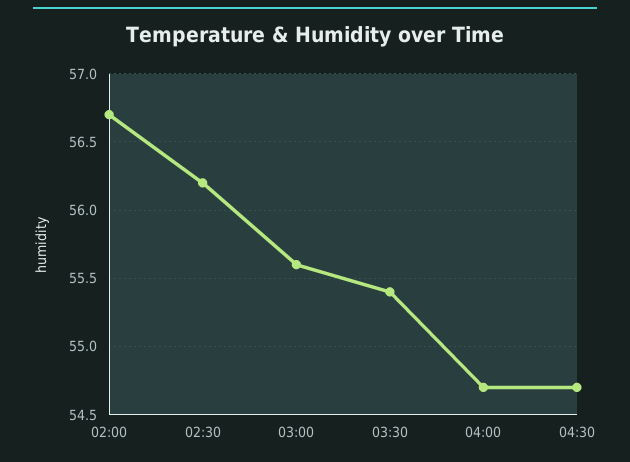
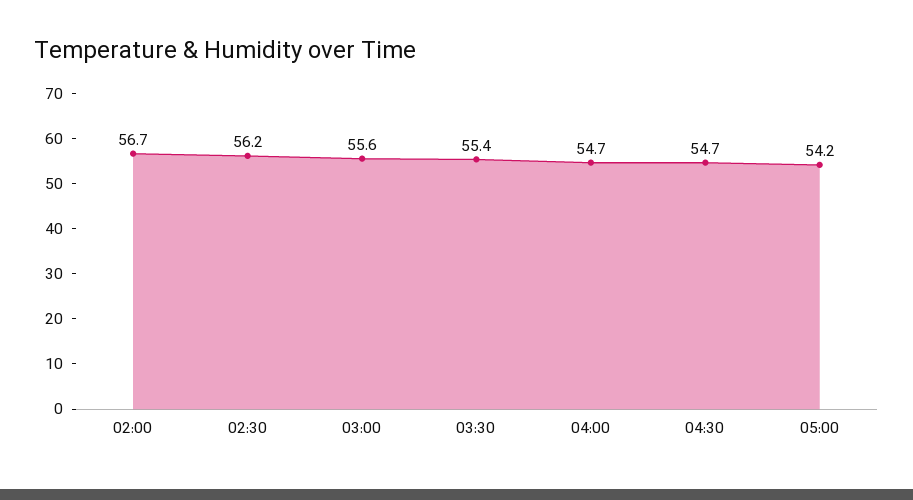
05:00: none -> 54.2

